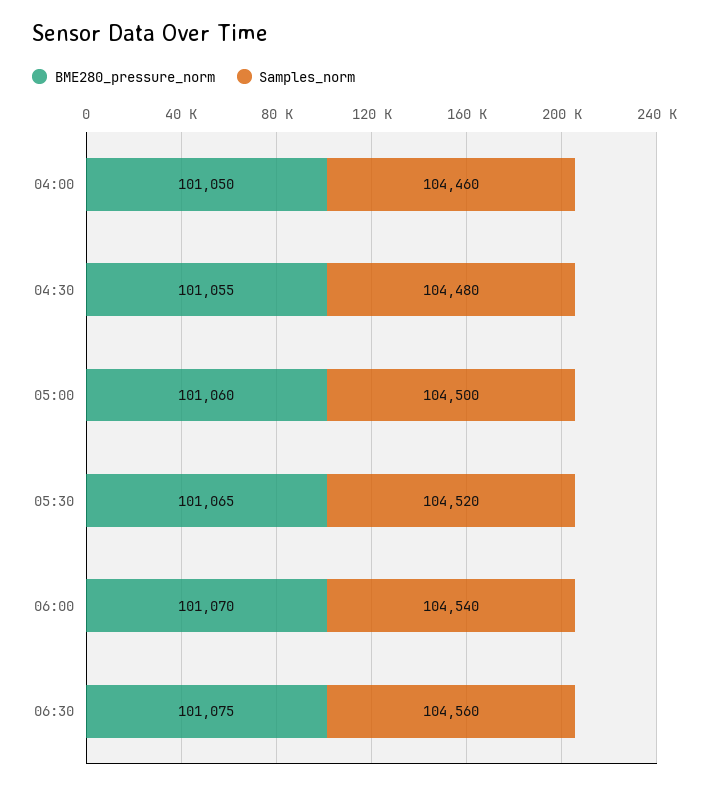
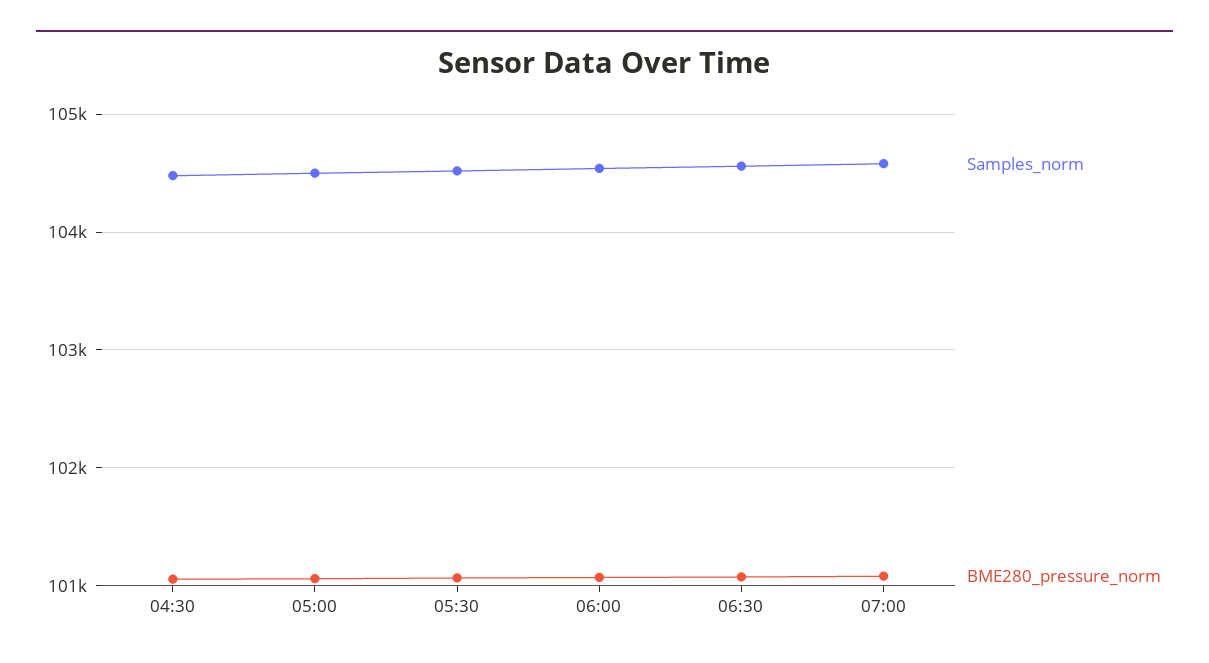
BME280_pressure_norm, 04:00: 101050 -> none
Samples_norm, 04:00: 104460 -> none
Samples_norm, 07:00: none -> 104600
BME280_pressure_norm, 07:00: none -> 101100

